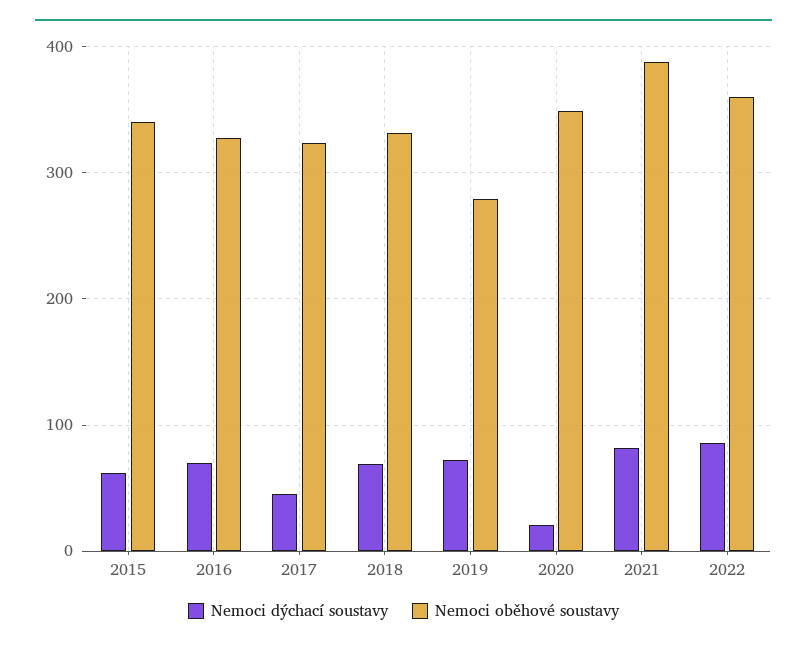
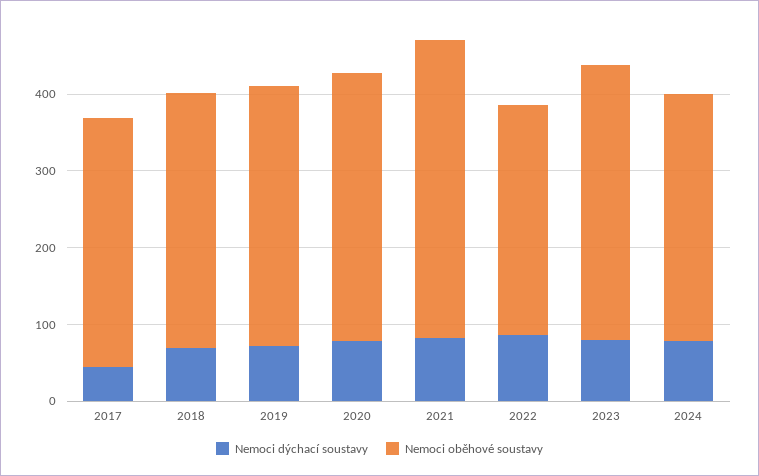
Nemoci dýchací soustavy, 2015: 60 -> none
Nemoci oběhové soustavy, 2015: 340 -> none
Nemoci dýchací soustavy, 2016: 70 -> none
Nemoci oběhové soustavy, 2016: 330 -> none
Nemoci oběhové soustavy, 2019: 280 -> 340
Nemoci dýchací soustavy, 2020: 20 -> 80
Nemoci oběhové soustavy, 2022: 360 -> 300
Nemoci dýchací soustavy, 2023: none -> 80
Nemoci oběhové soustavy, 2023: none -> 360
Nemoci dýchací soustavy, 2024: none -> 80
Nemoci oběhové soustavy, 2024: none -> 320

